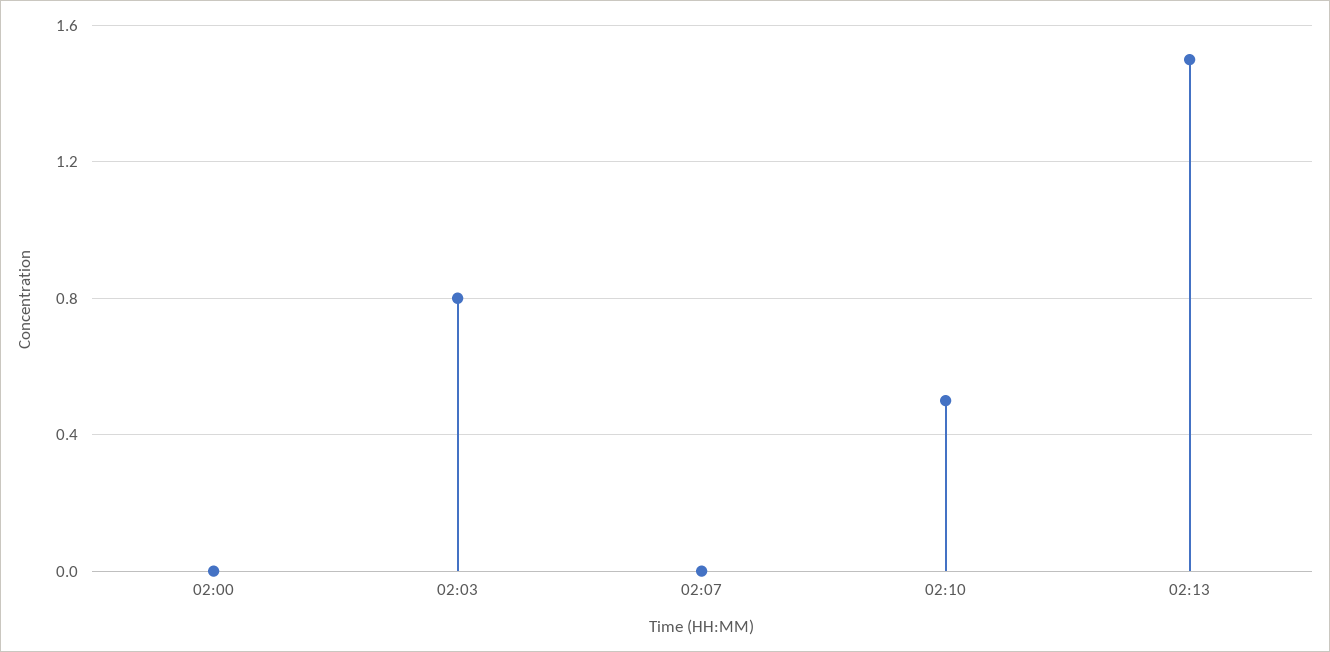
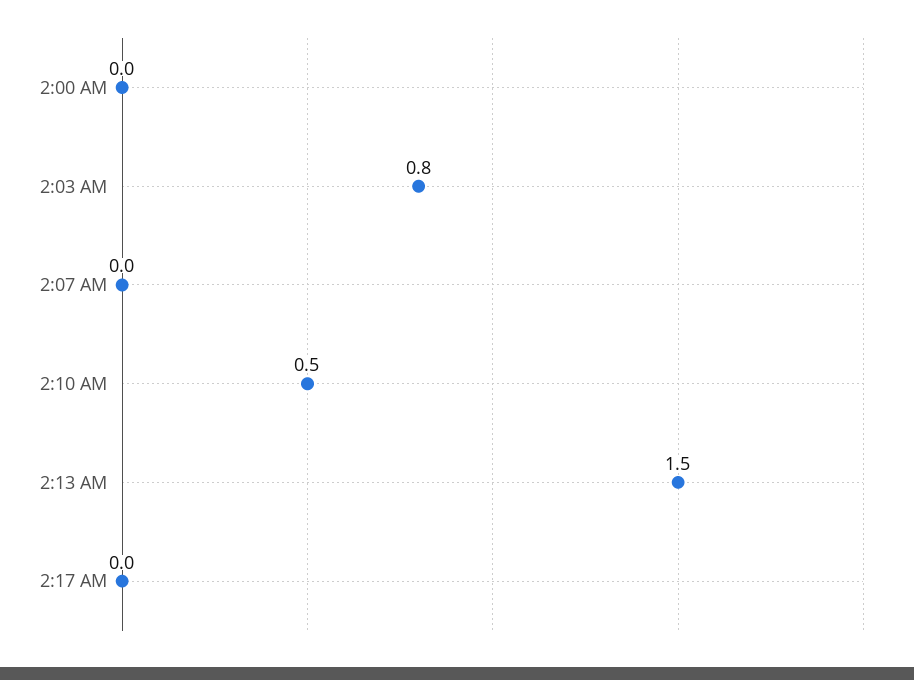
2:17 AM: none -> 0

